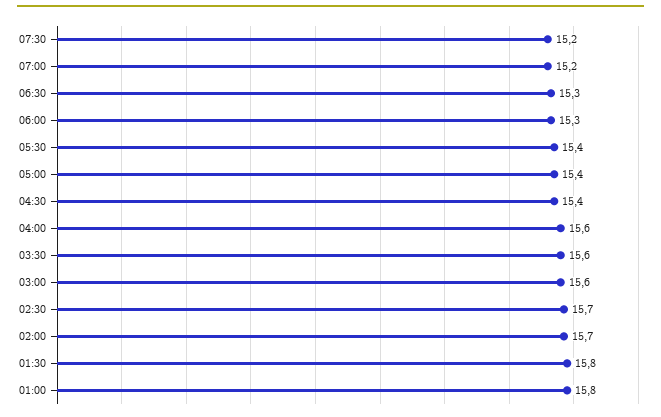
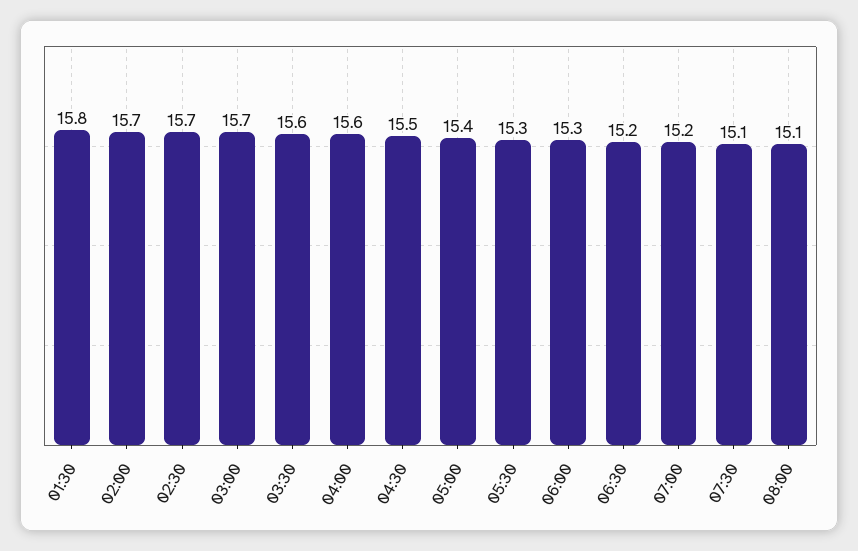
07:30: 15.2 -> 15.1
06:30: 15.3 -> 15.2
05:30: 15.4 -> 15.3
04:30: 15.4 -> 15.5
03:00: 15.6 -> 15.7
01:00: 15.8 -> none
08:00: none -> 15.1

